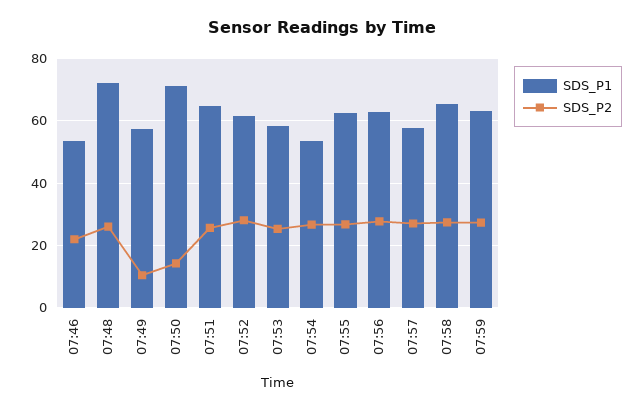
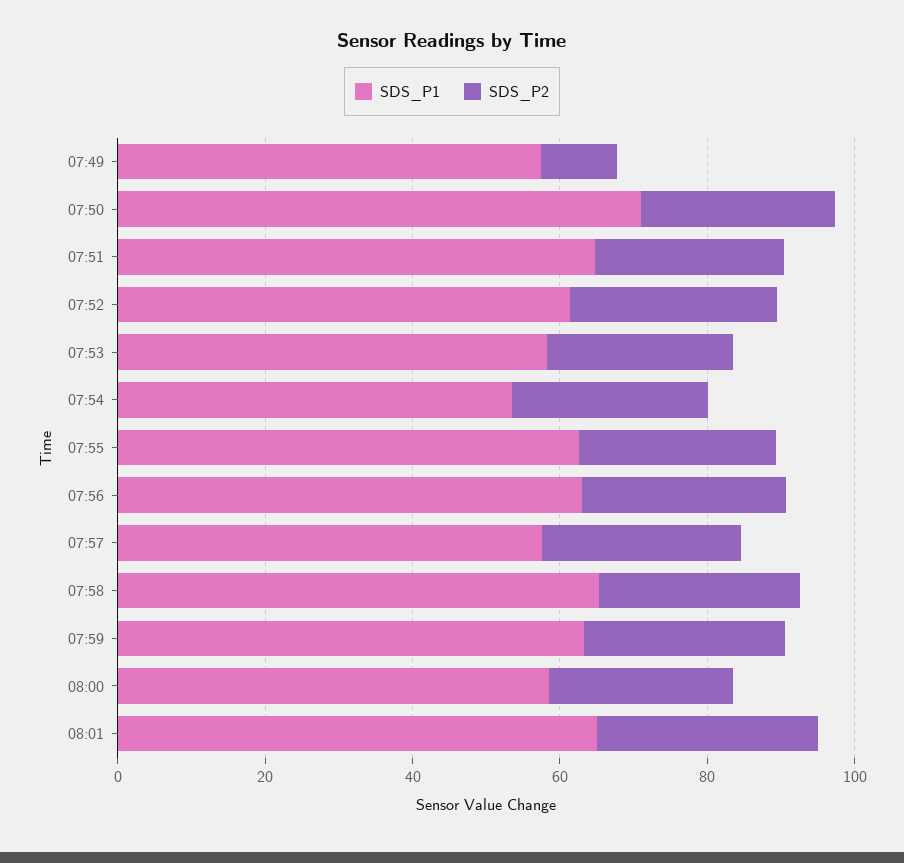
SDS_P1, 07:46: 54 -> none
SDS_P2, 07:46: 22 -> none
SDS_P1, 07:48: 72 -> none
SDS_P2, 07:48: 26 -> none
SDS_P2, 07:50: 14 -> 25
SDS_P1, 08:00: none -> 60
SDS_P2, 08:00: none -> 25
SDS_P1, 08:01: none -> 65
SDS_P2, 08:01: none -> 30

